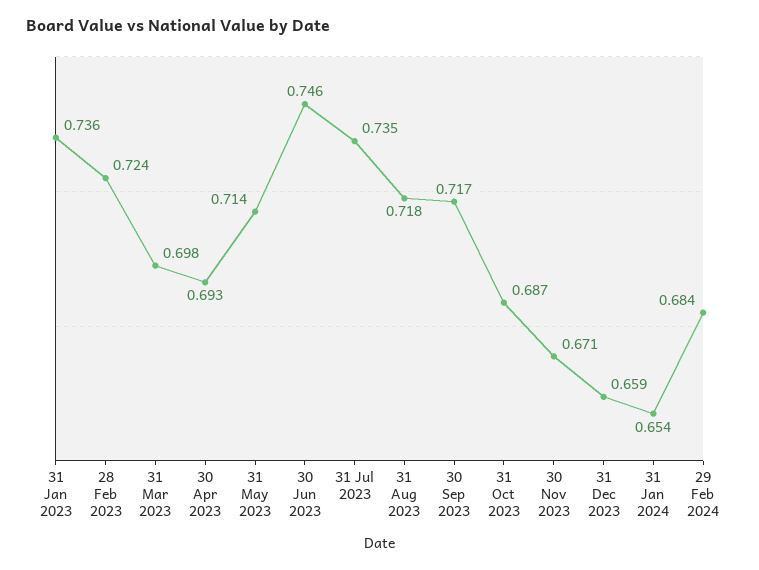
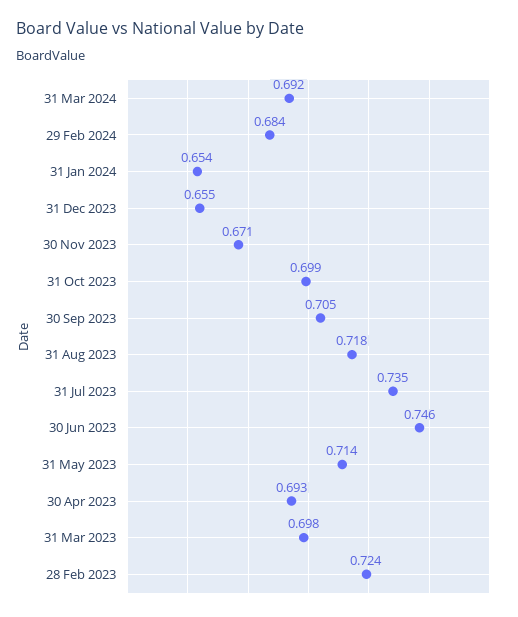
31 Jan 2023: 0.736 -> none
30 Sep 2023: 0.717 -> 0.705
31 Oct 2023: 0.687 -> 0.699
31 Dec 2023: 0.659 -> 0.655
31 Mar 2024: none -> 0.692

